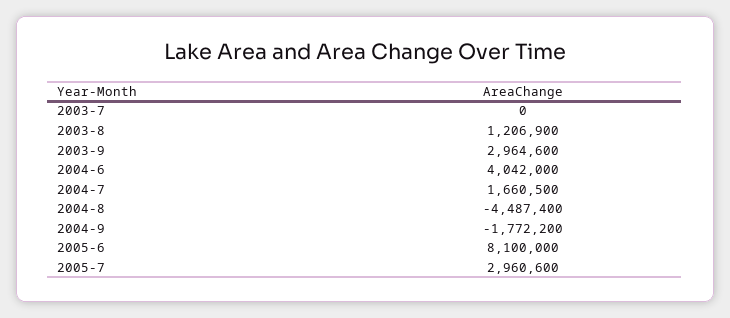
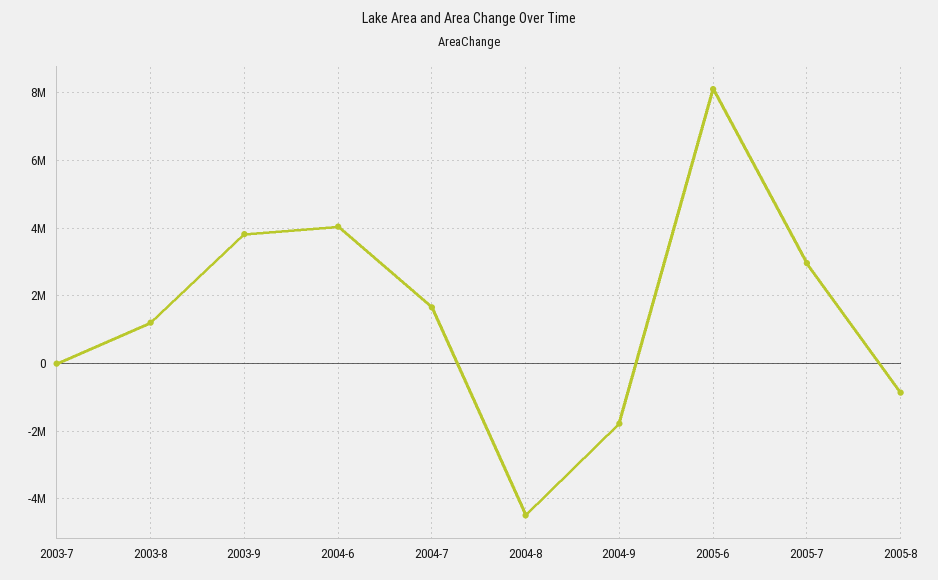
2003-9: 2964600 -> 3800000
2005-8: none -> -800000

